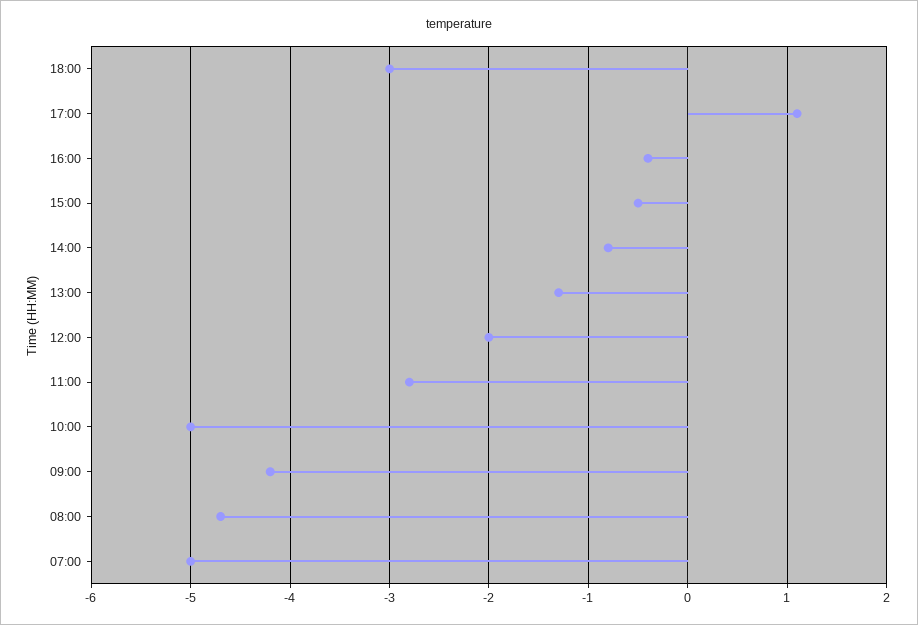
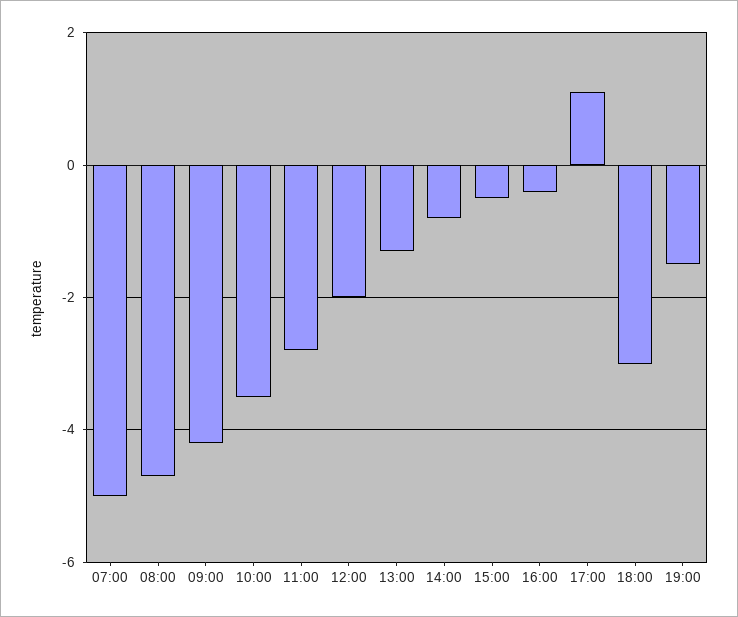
10:00: -5 -> -3.5
19:00: none -> -1.5

